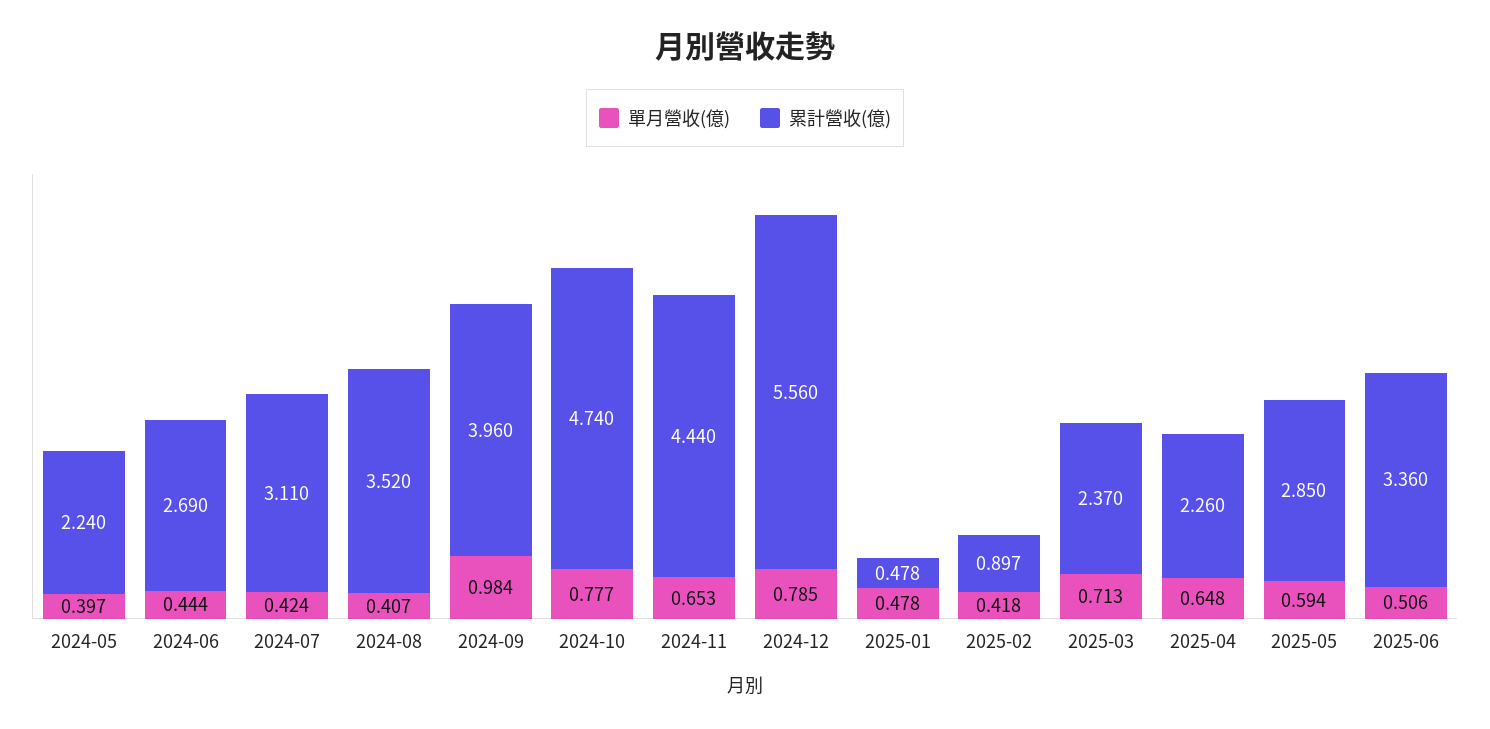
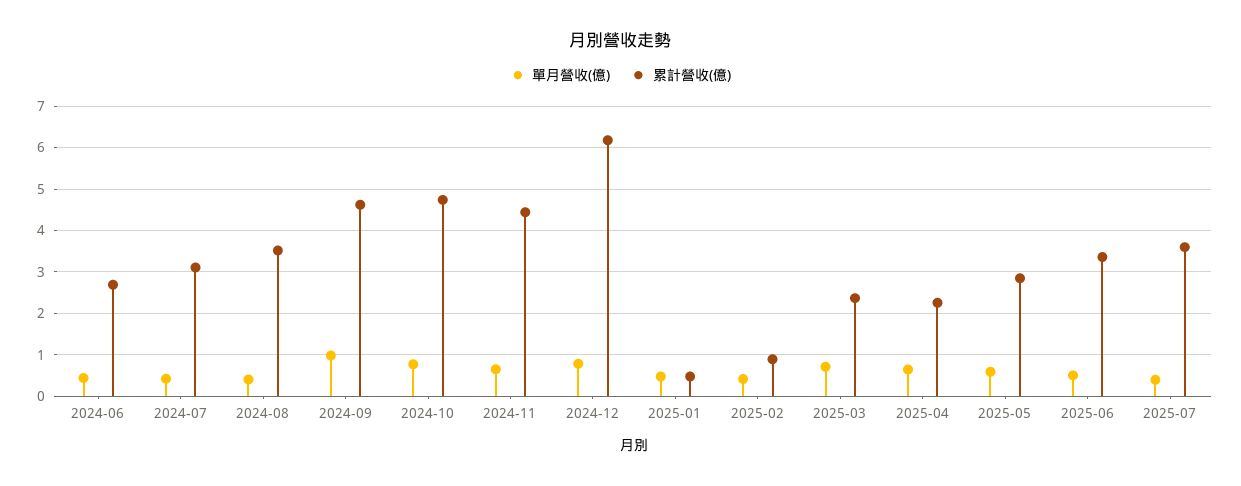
單月營收(億), 2024-05: 0.397 -> none
累計營收(億), 2024-05: 2.24 -> none
累計營收(億), 2024-09: 3.96 -> 4.6
累計營收(億), 2024-12: 5.56 -> 6.2
單月營收(億), 2025-07: none -> 0.4
累計營收(億), 2025-07: none -> 3.6

